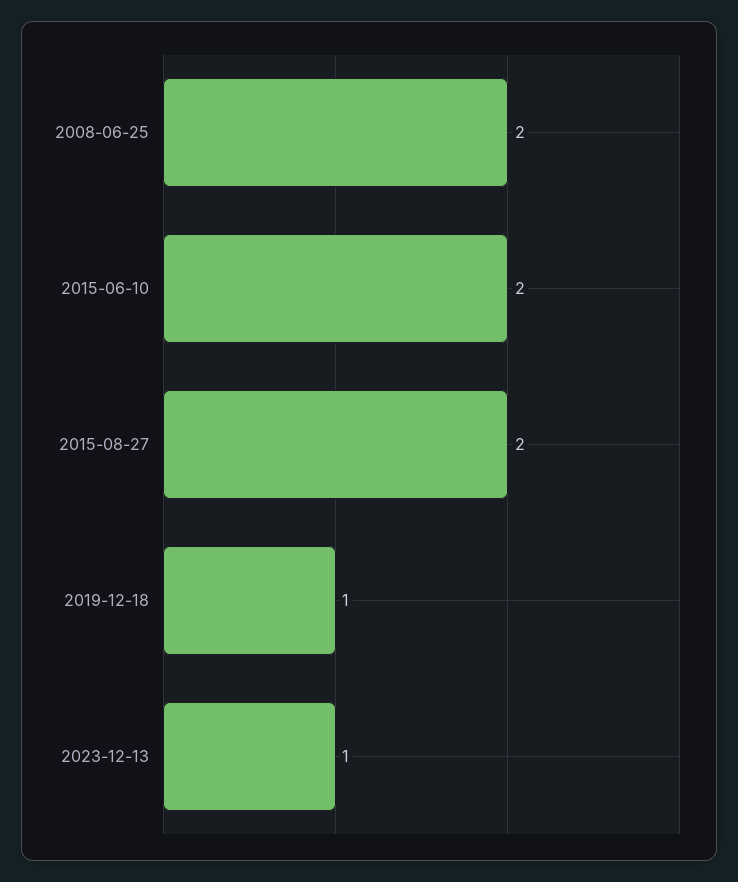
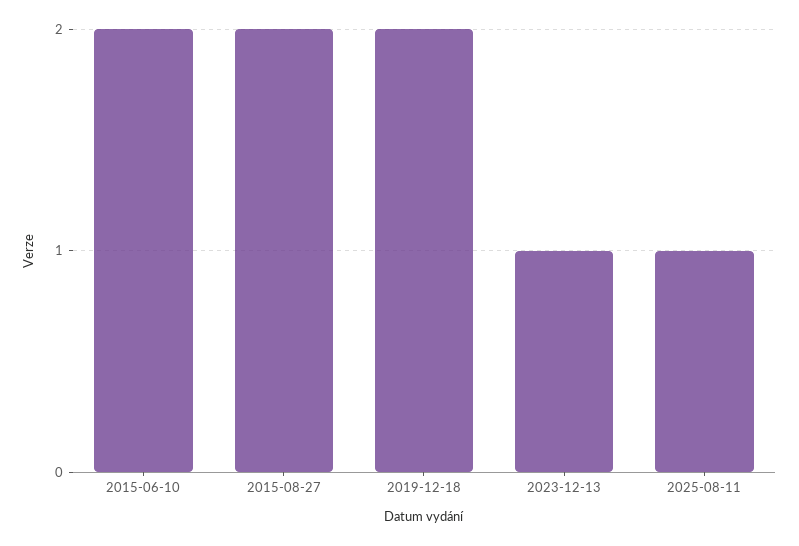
2008-06-25: 2 -> none
2019-12-18: 1 -> 2
2025-08-11: none -> 1

